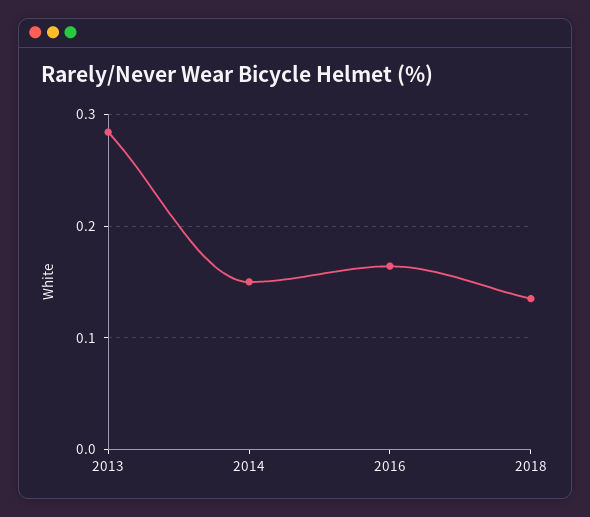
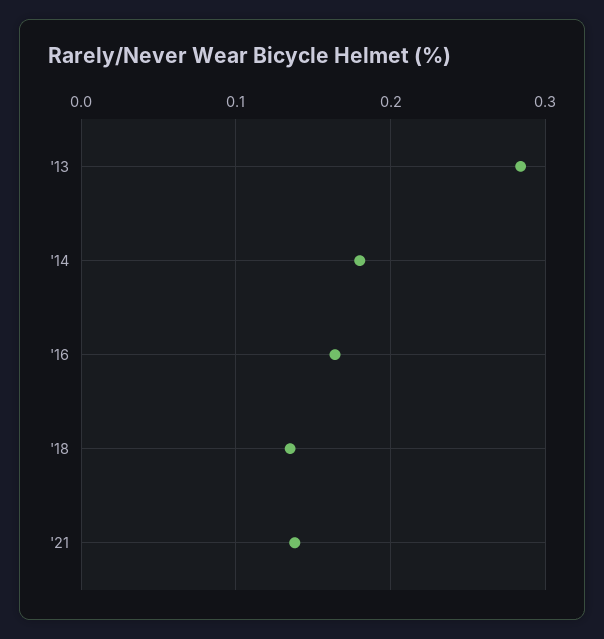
2014: 0.15 -> 0.18
'21: none -> 0.14

